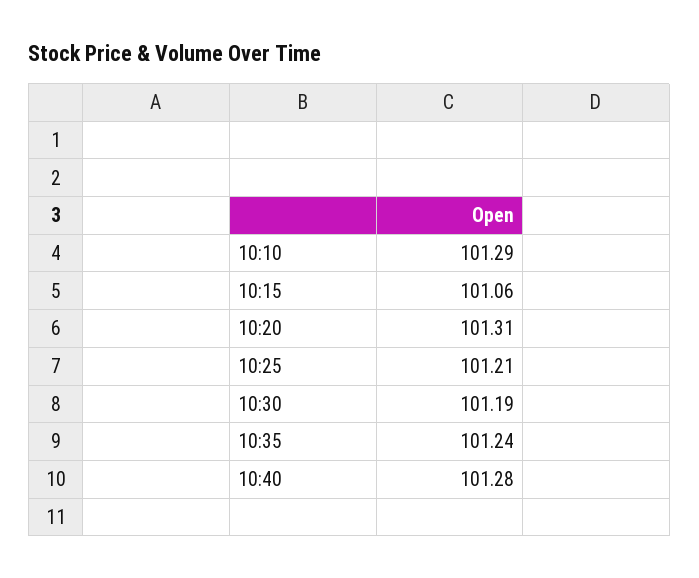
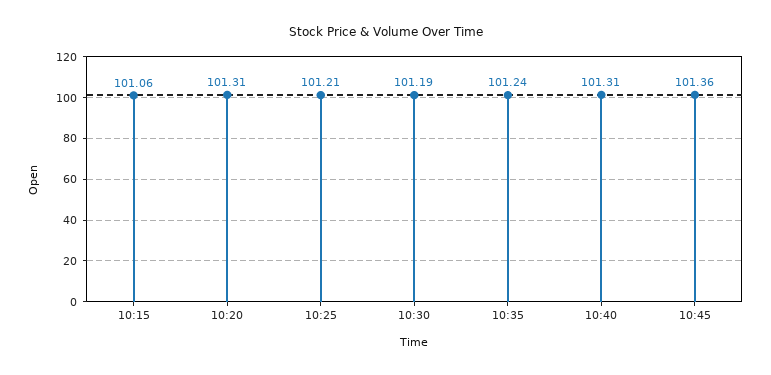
10:10: 101.29 -> none
10:40: 101.28 -> 101.31
10:45: none -> 101.36

